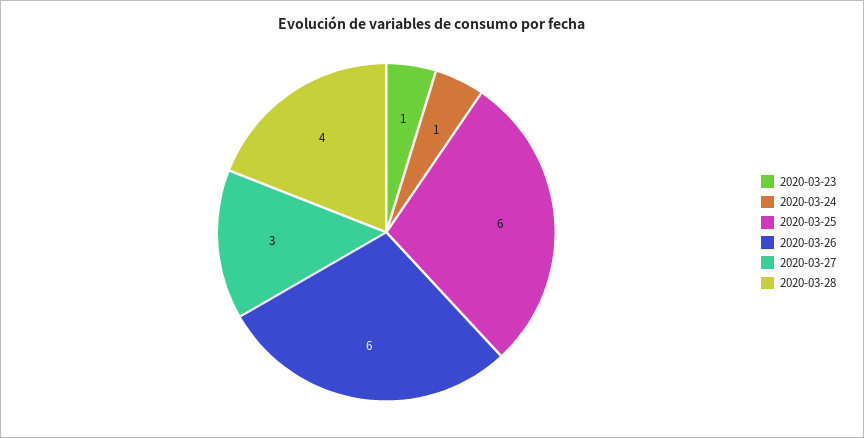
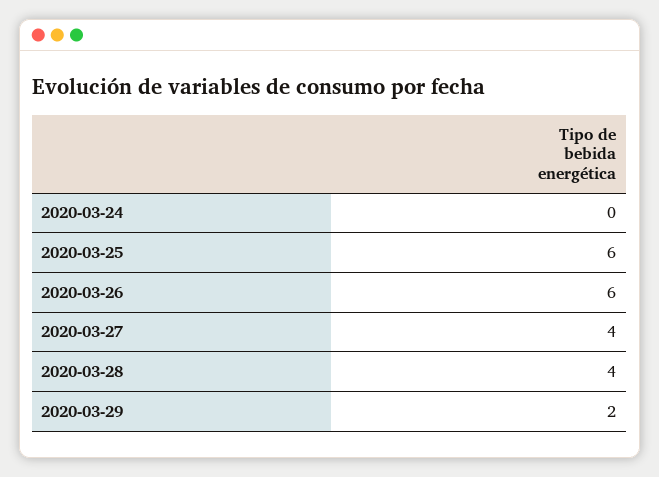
2020-03-23: 1 -> none
2020-03-24: 1 -> 0
2020-03-27: 3 -> 4
2020-03-29: none -> 2

